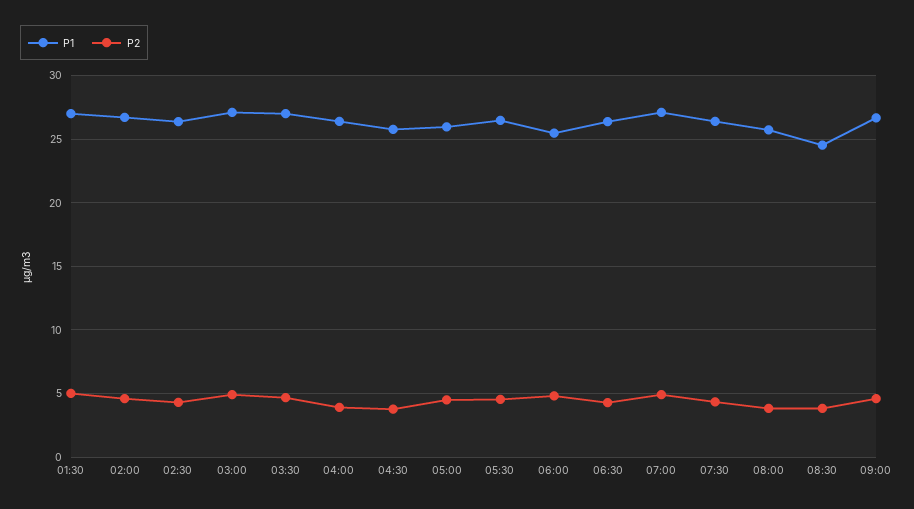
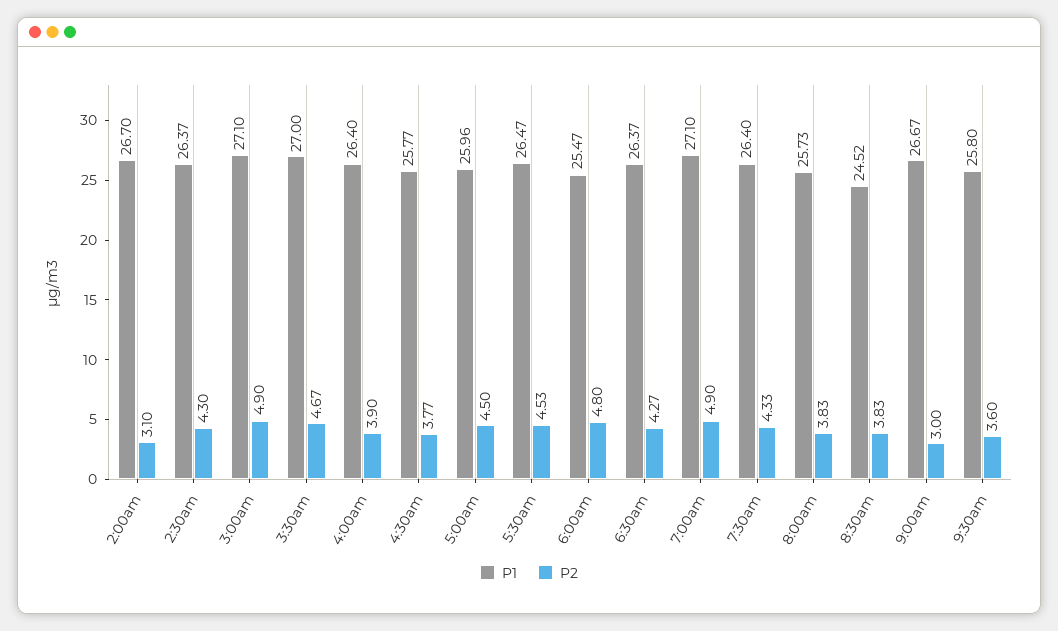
P1, 01:30: 27 -> none
P2, 01:30: 5 -> none
P2, 02:00: 4.5 -> 3.1
P2, 09:00: 4.5 -> 3
P1, 9:30am: none -> 25.8
P2, 9:30am: none -> 3.6

